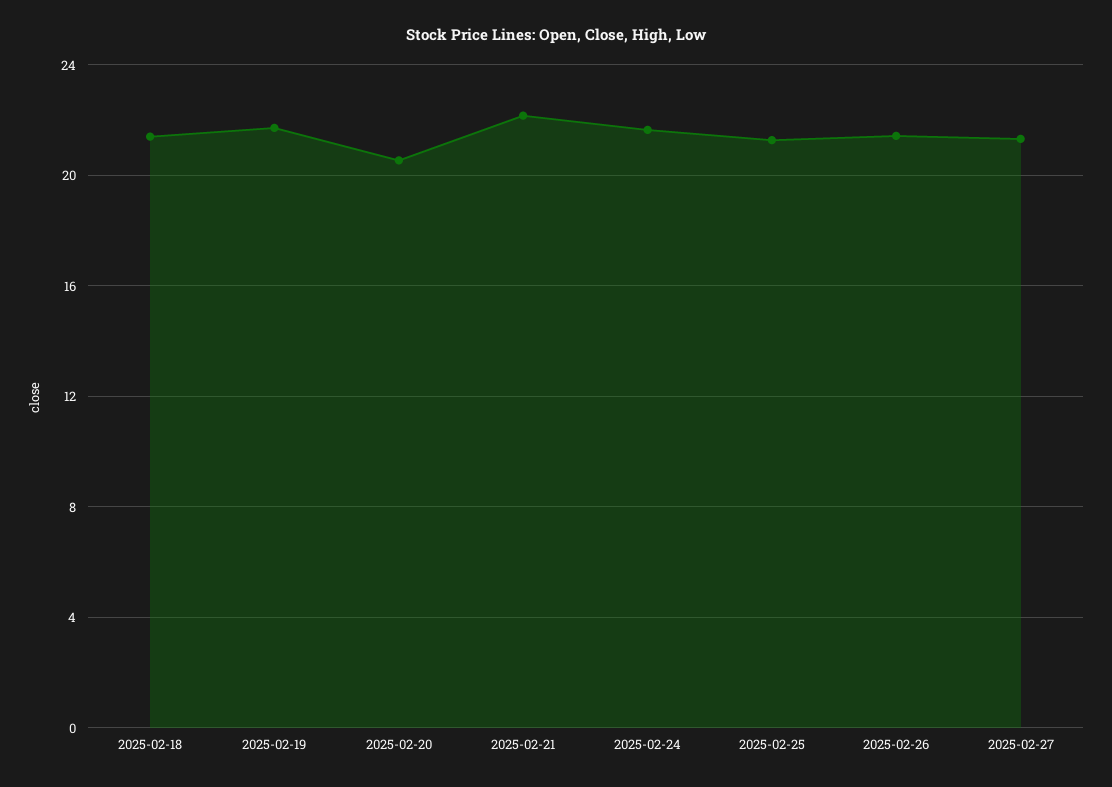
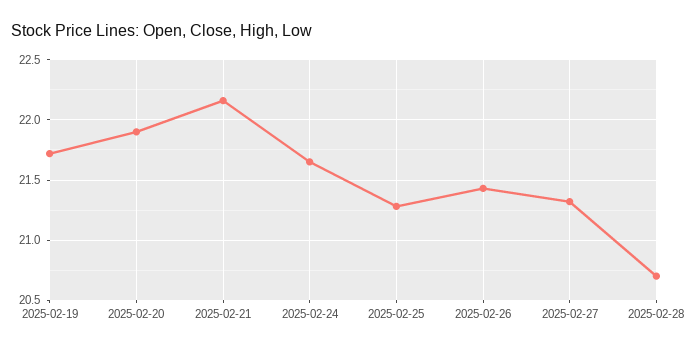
2025-02-18: 21.5 -> none
2025-02-20: 20.5 -> 21.9
2025-02-28: none -> 20.7

